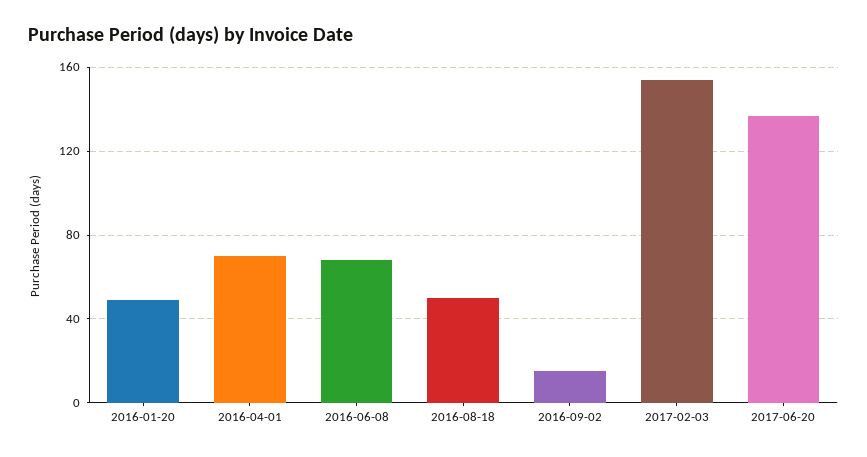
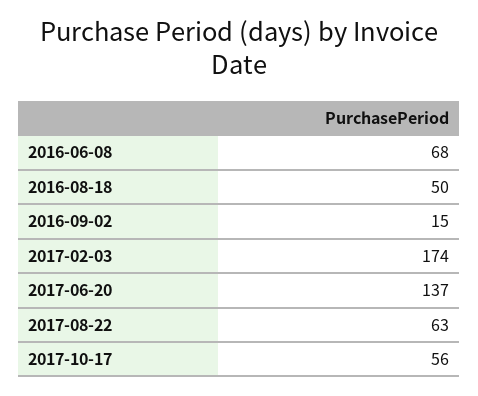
2016-01-20: 50 -> none
2016-04-01: 70 -> none
2017-02-03: 155 -> 174
2017-08-22: none -> 63
2017-10-17: none -> 56

